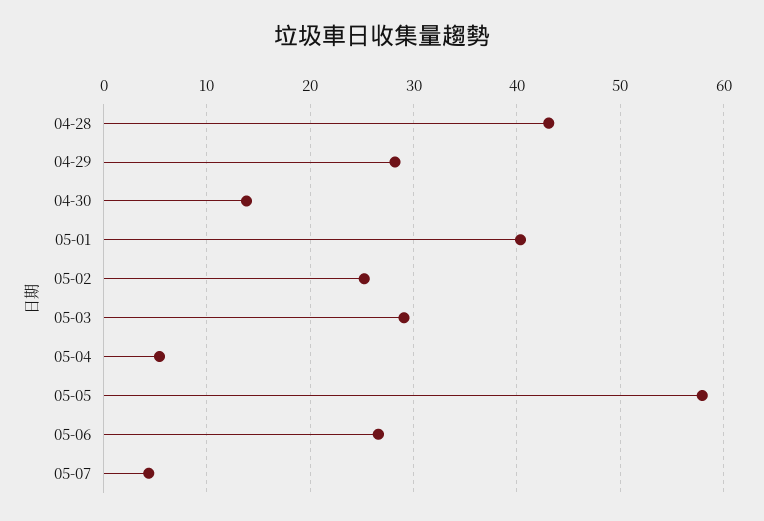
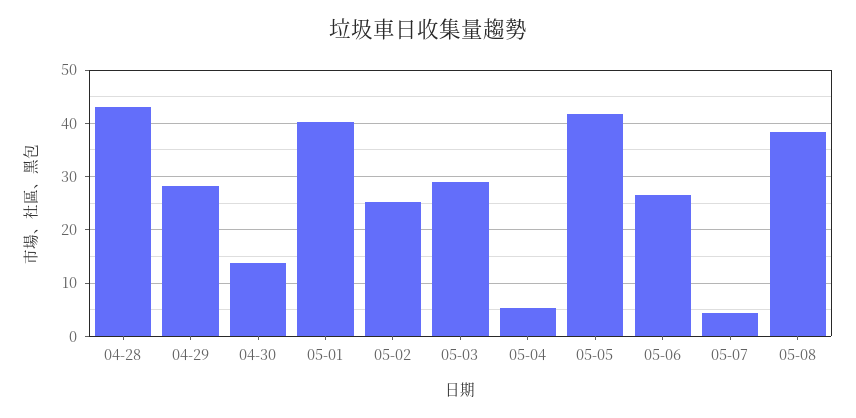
05-05: 58 -> 42
05-08: none -> 38

